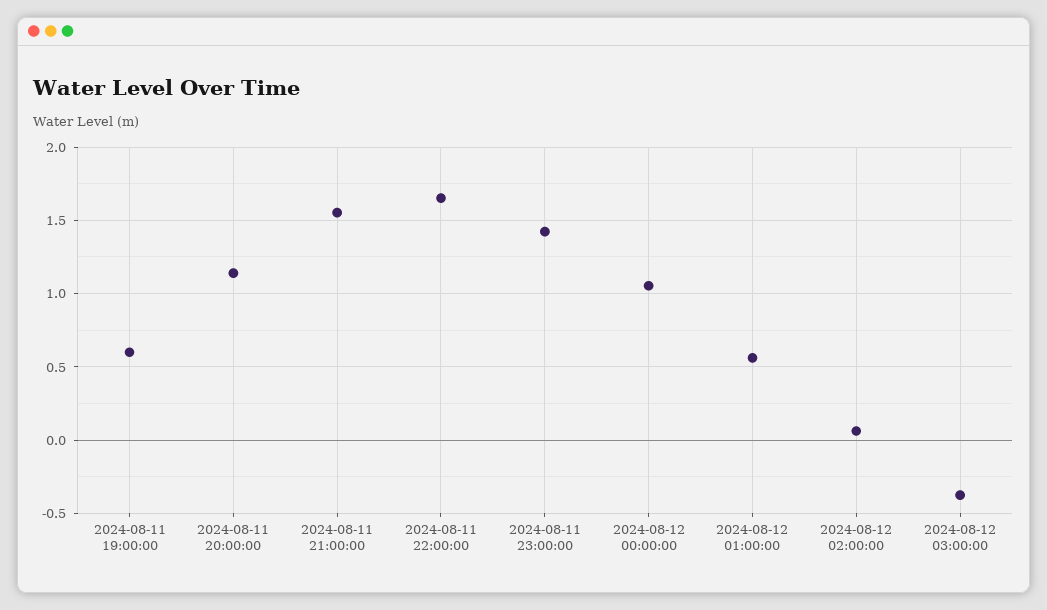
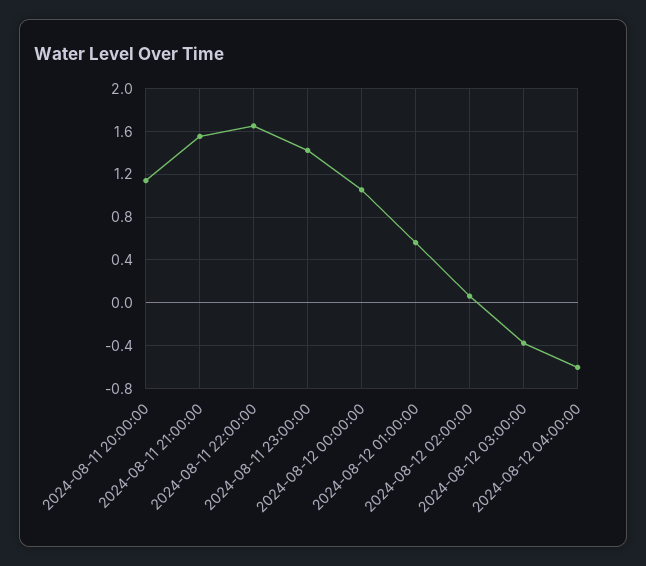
2024-08-11 19:00:00: 0.6 -> none
2024-08-12 04:00:00: none -> -0.6

